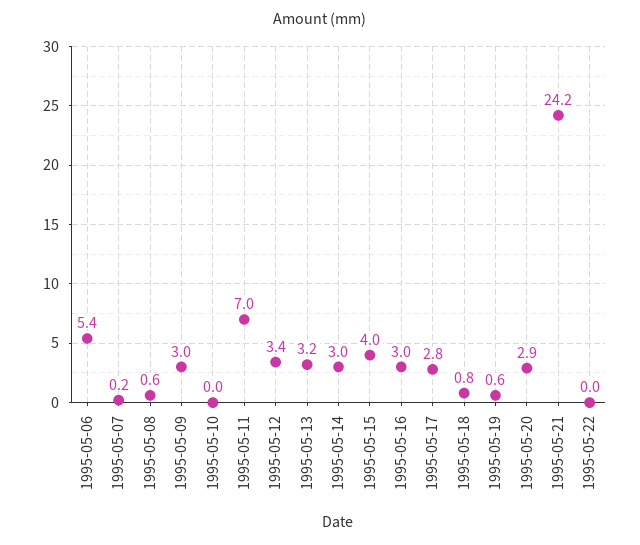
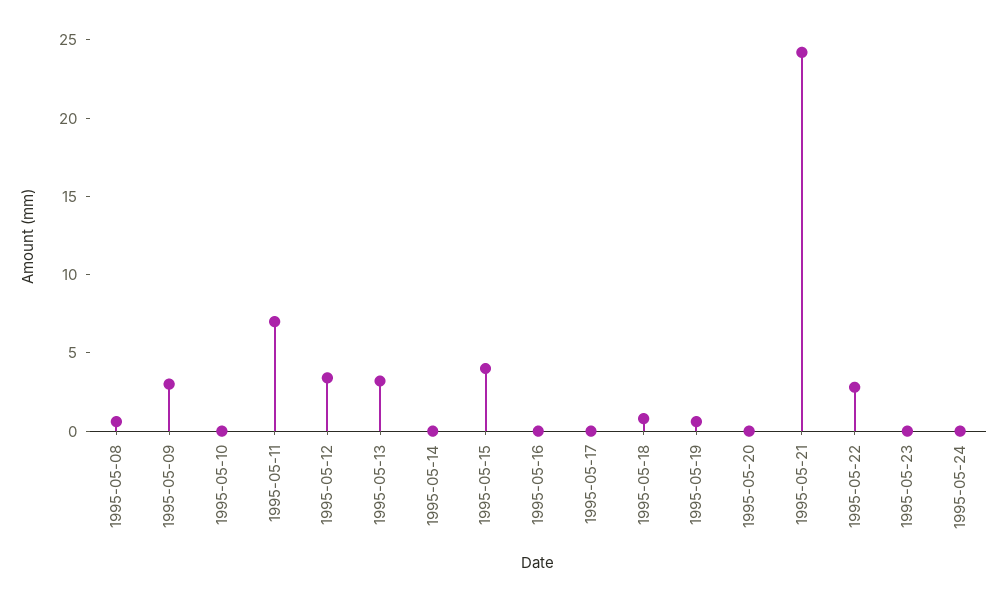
1995-05-06: 5.4 -> none
1995-05-07: 0.2 -> none
1995-05-14: 3 -> 0
1995-05-16: 3 -> 0
1995-05-17: 2.8 -> 0
1995-05-20: 2.9 -> 0
1995-05-22: 0 -> 3
1995-05-23: none -> 0
1995-05-24: none -> 0

